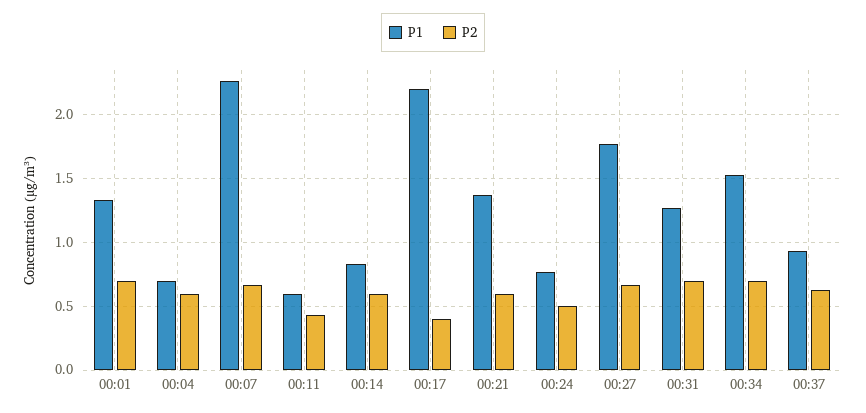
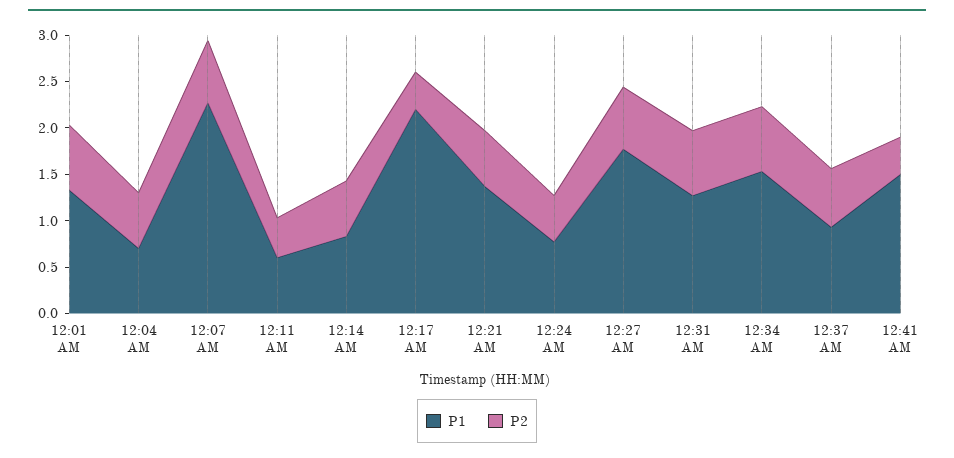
P1, 12:41 AM: none -> 1.5
P2, 12:41 AM: none -> 0.4

